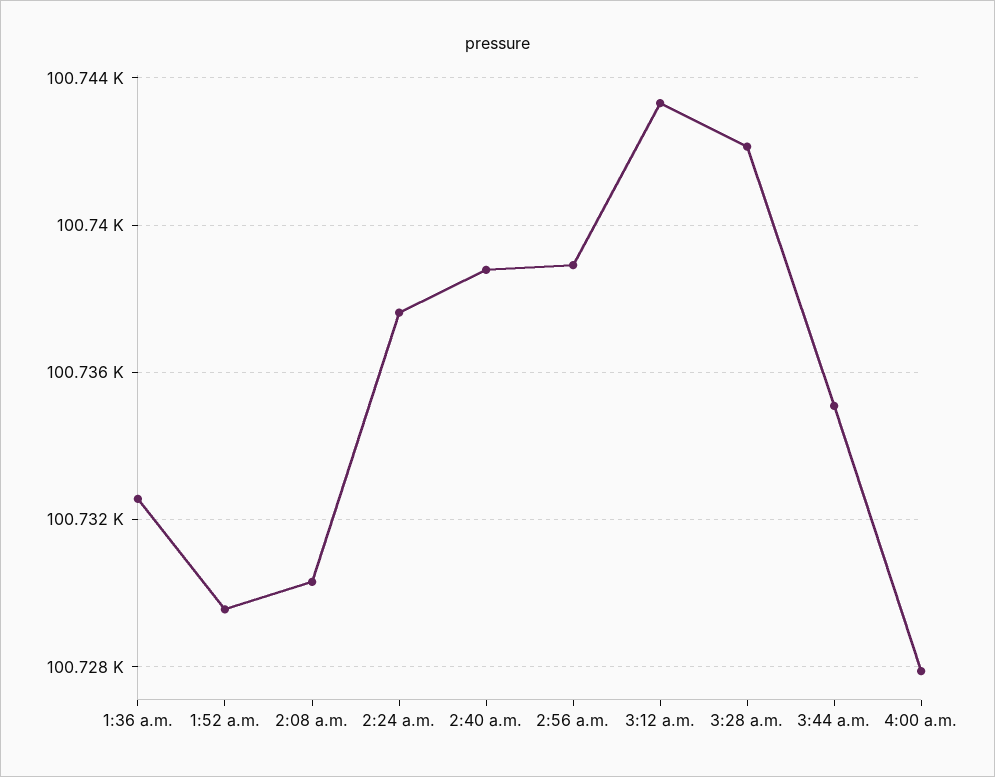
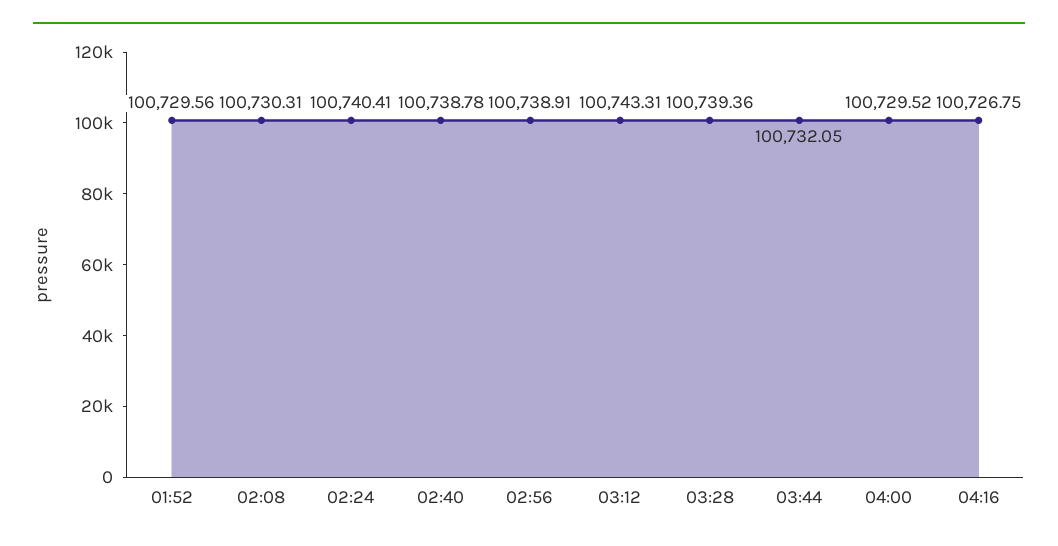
1:36 a.m.: 100732.5 -> none
2:24 a.m.: 100737.5 -> 100740.41
3:28 a.m.: 100742 -> 100739.36
3:44 a.m.: 100735 -> 100732.05
4:00 a.m.: 100728 -> 100729.52
04:16: none -> 100726.75

